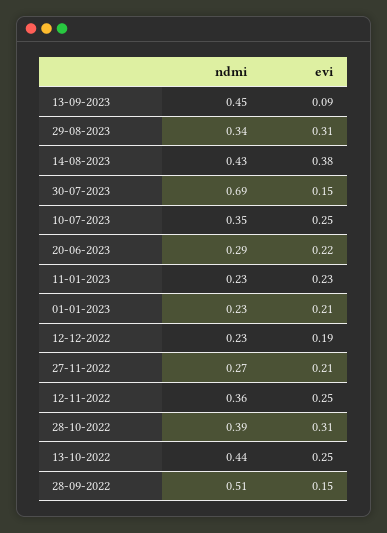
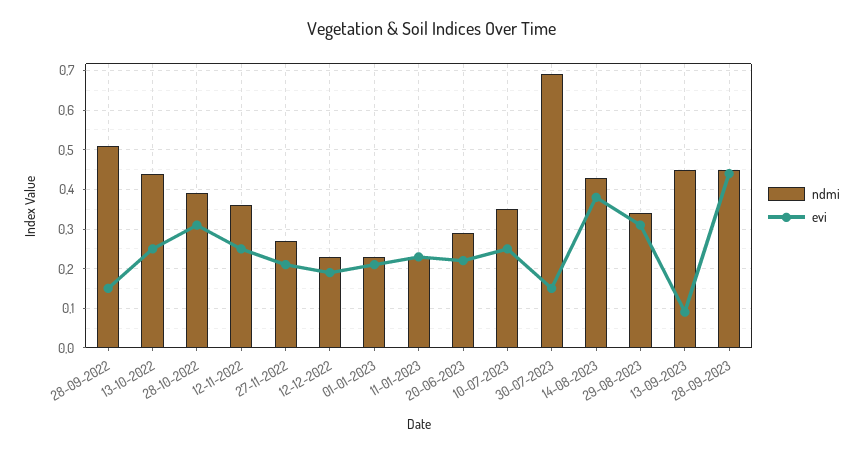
ndmi, 28-09-2023: none -> 0.45
evi, 28-09-2023: none -> 0.45

